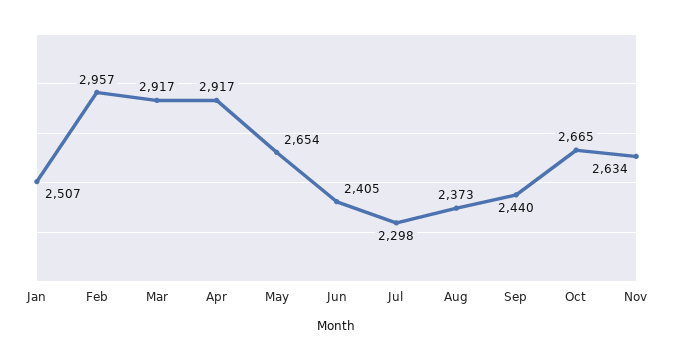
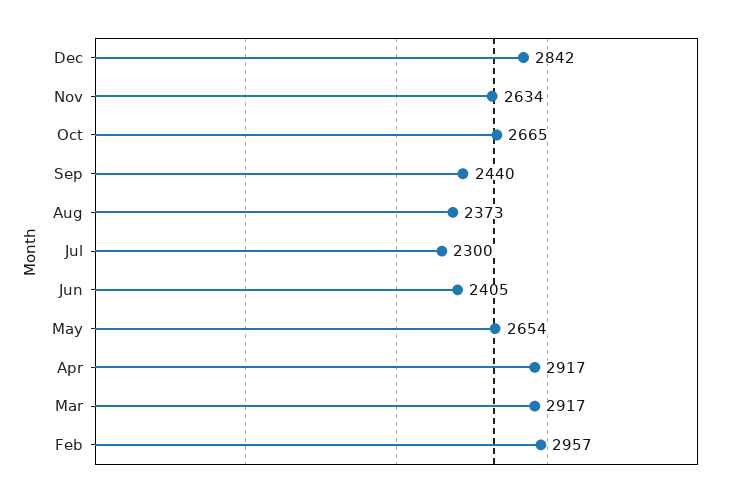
Jan: 2507 -> none
Jul: 2298 -> 2300
Dec: none -> 2842

